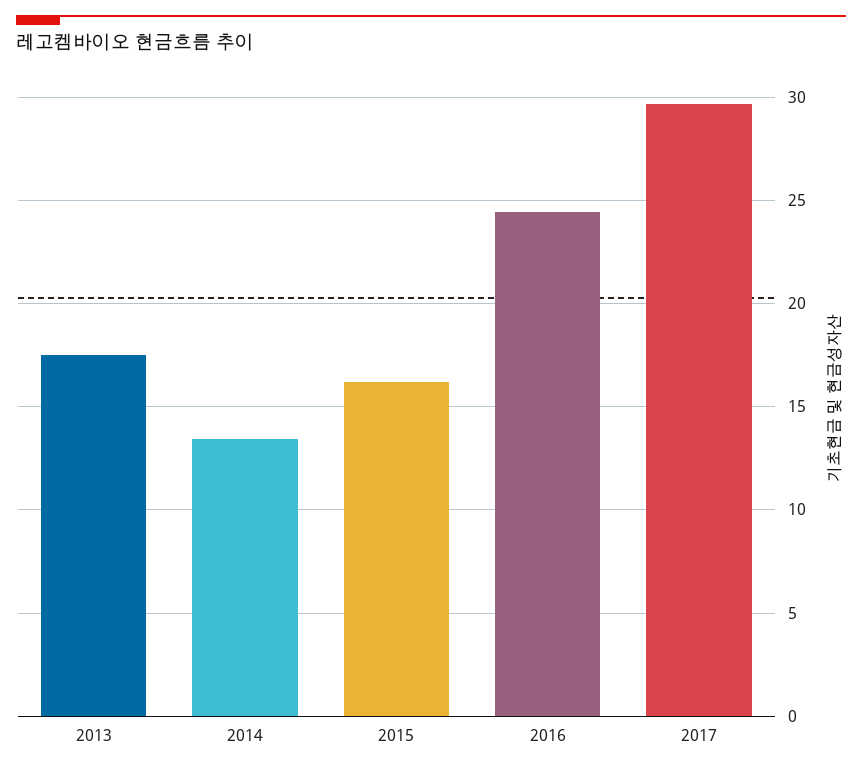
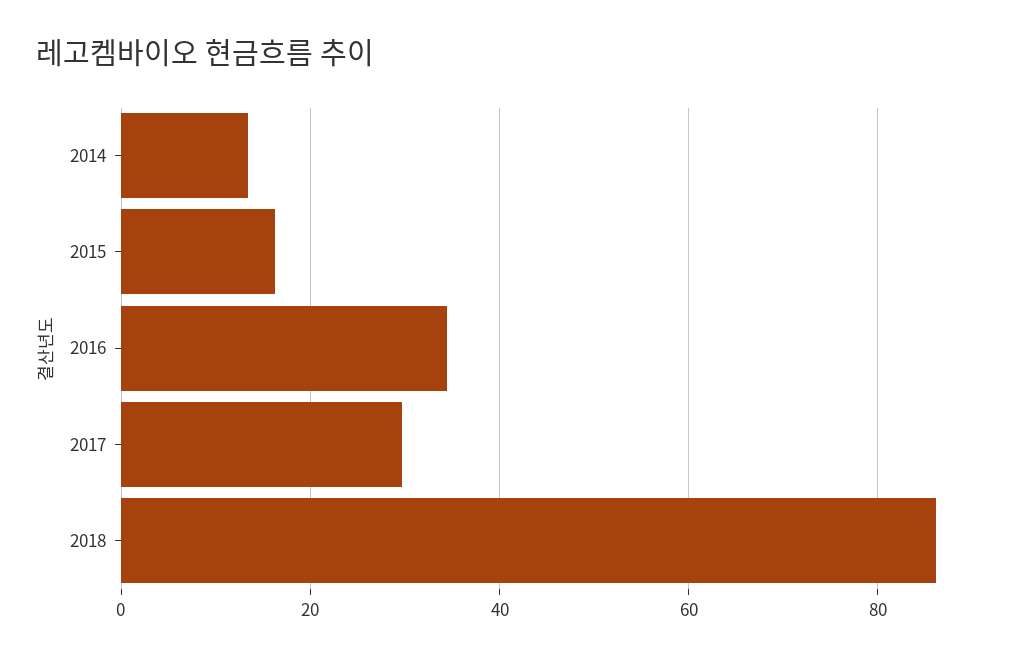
2013: 17.5 -> none
2016: 24.5 -> 34
2018: none -> 86

